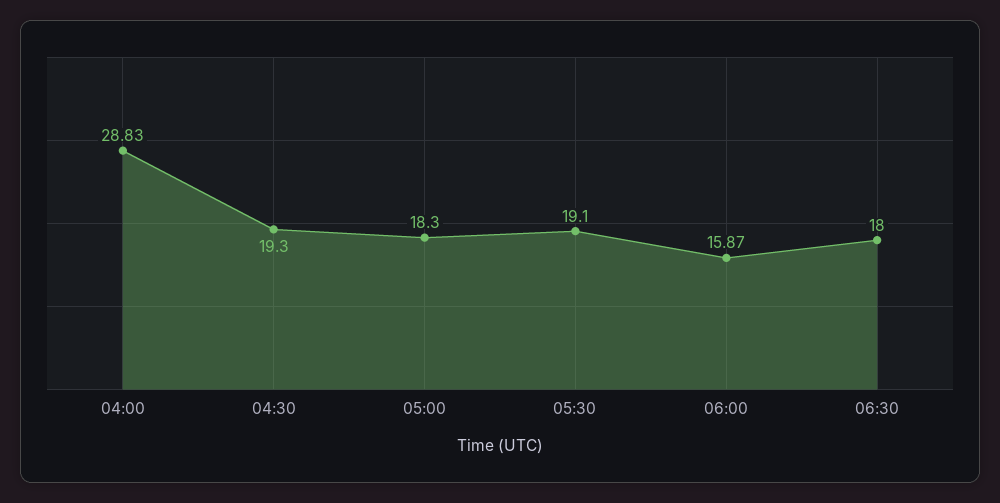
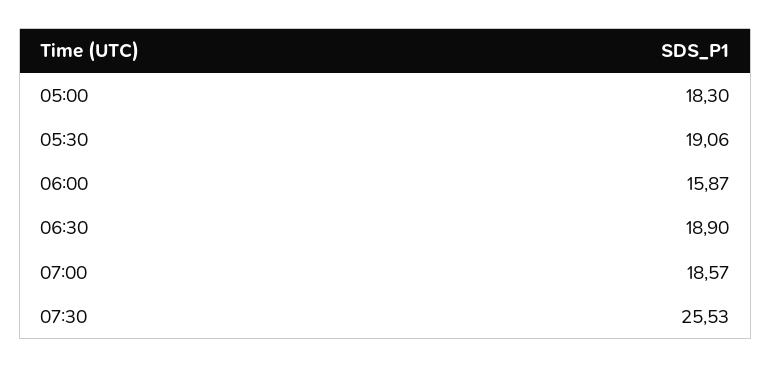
04:00: 28.83 -> none
04:30: 19.3 -> none
05:30: 19.1 -> 19.06
06:30: 18 -> 18.9
07:00: none -> 18.57
07:30: none -> 25.53

